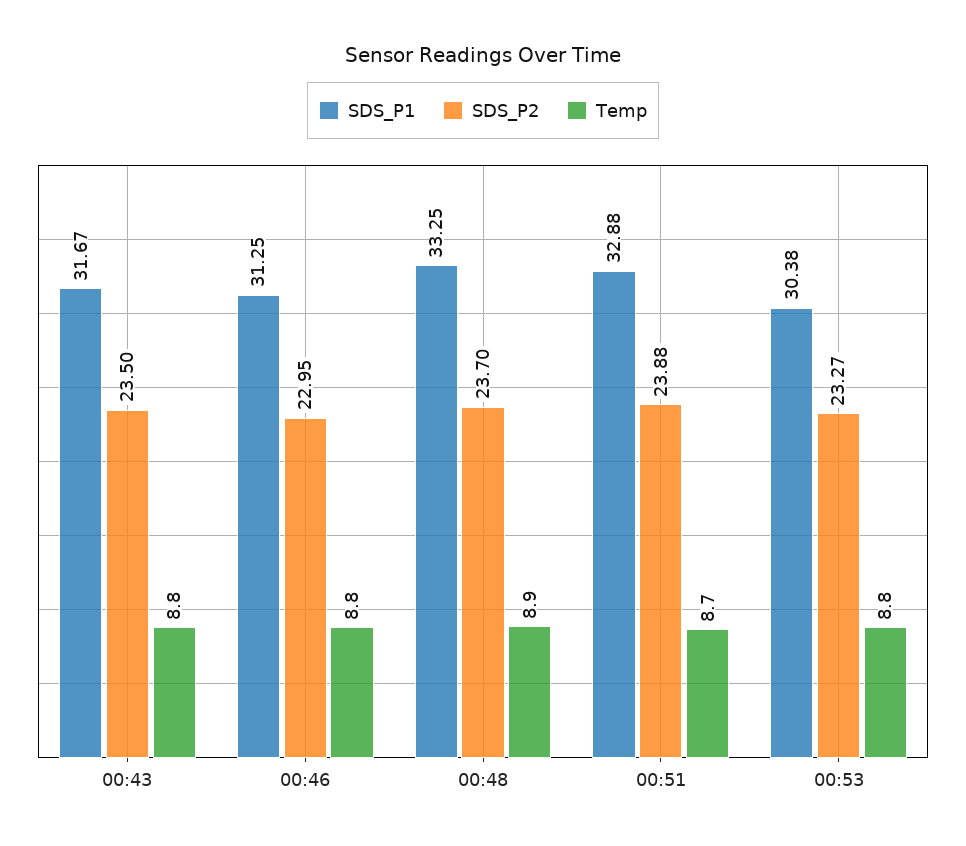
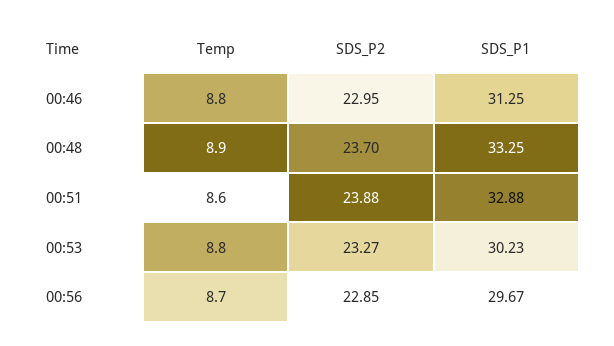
SDS_P1, 00:43: 31.67 -> none
SDS_P2, 00:43: 23.5 -> none
Temp, 00:43: 8.8 -> none
Temp, 00:51: 8.7 -> 8.6
SDS_P1, 00:53: 30.38 -> 30.23
Temp, 00:56: none -> 8.7
SDS_P2, 00:56: none -> 22.85
SDS_P1, 00:56: none -> 29.67

